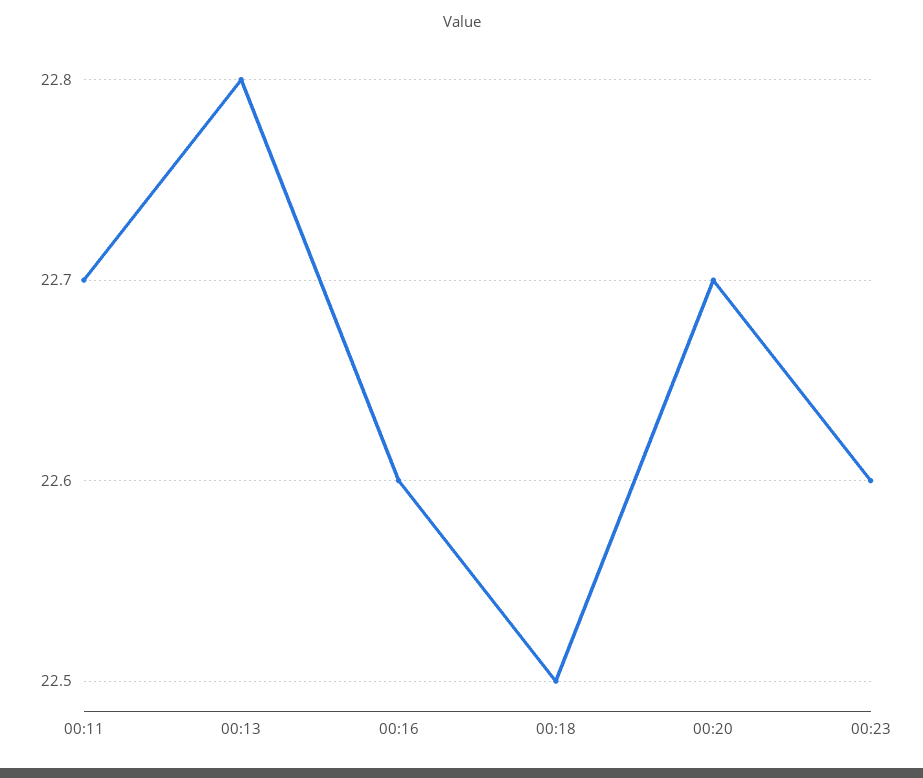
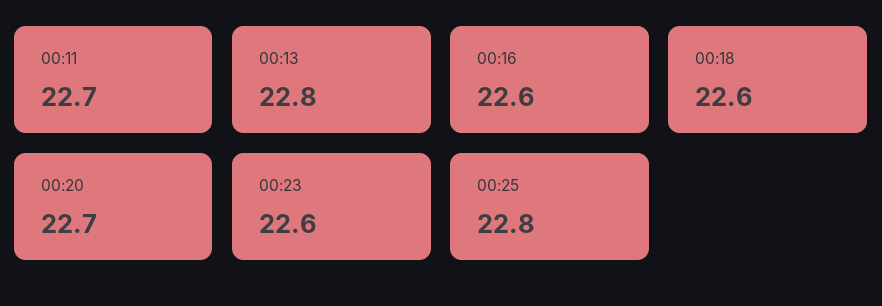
00:18: 22.5 -> 22.6
00:25: none -> 22.8

